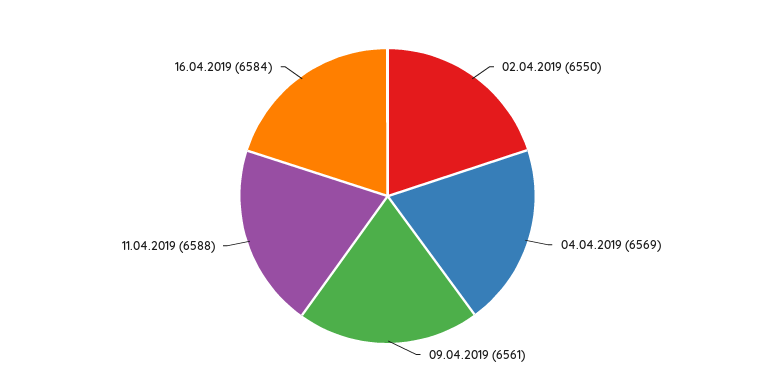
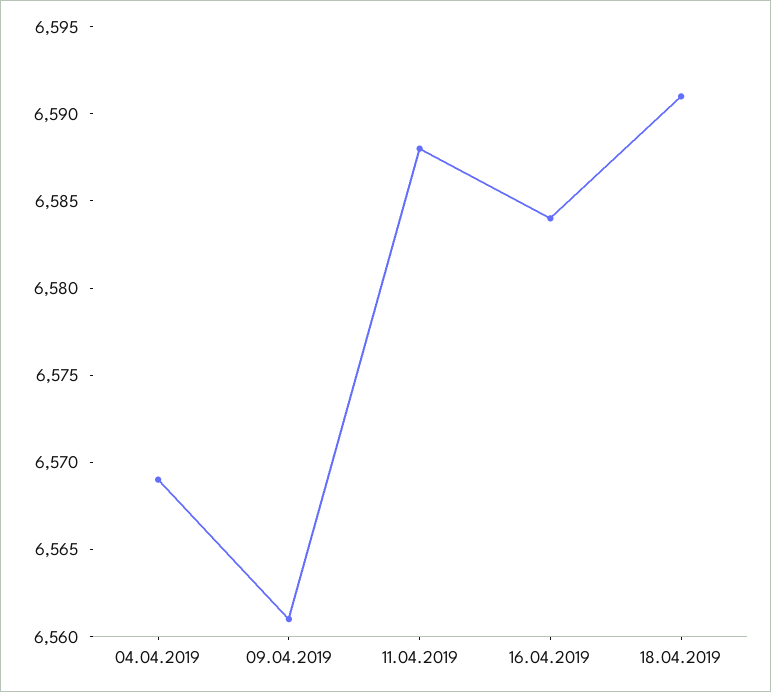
02.04.2019: 6550 -> none
18.04.2019: none -> 6591

